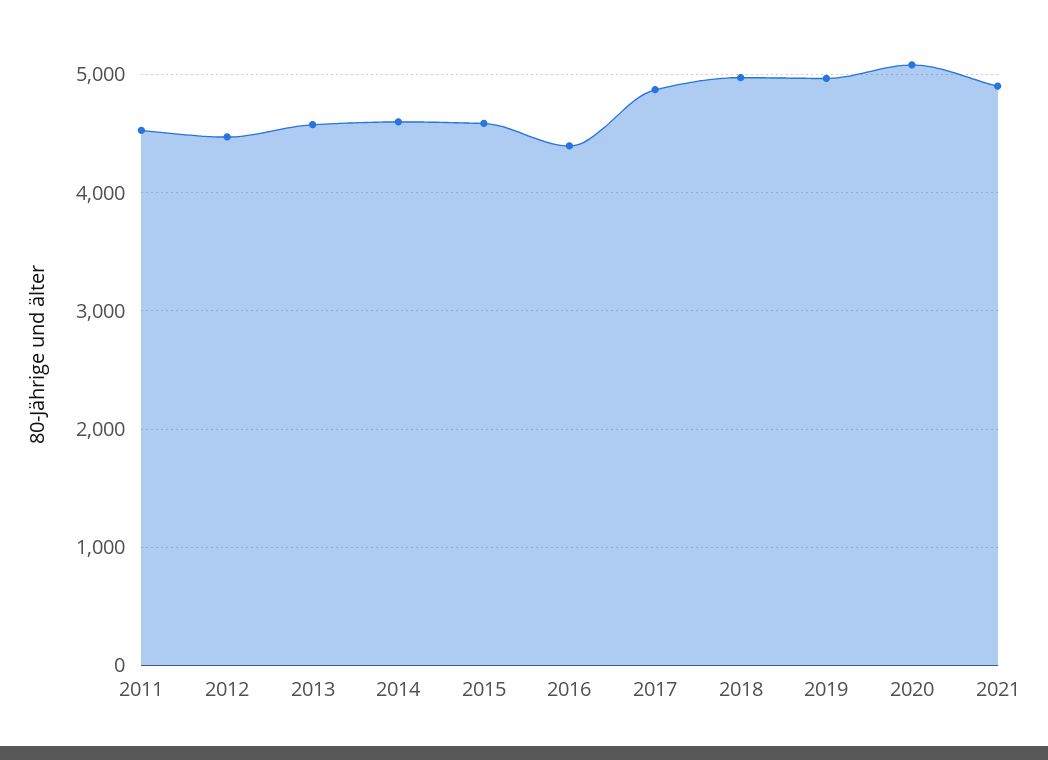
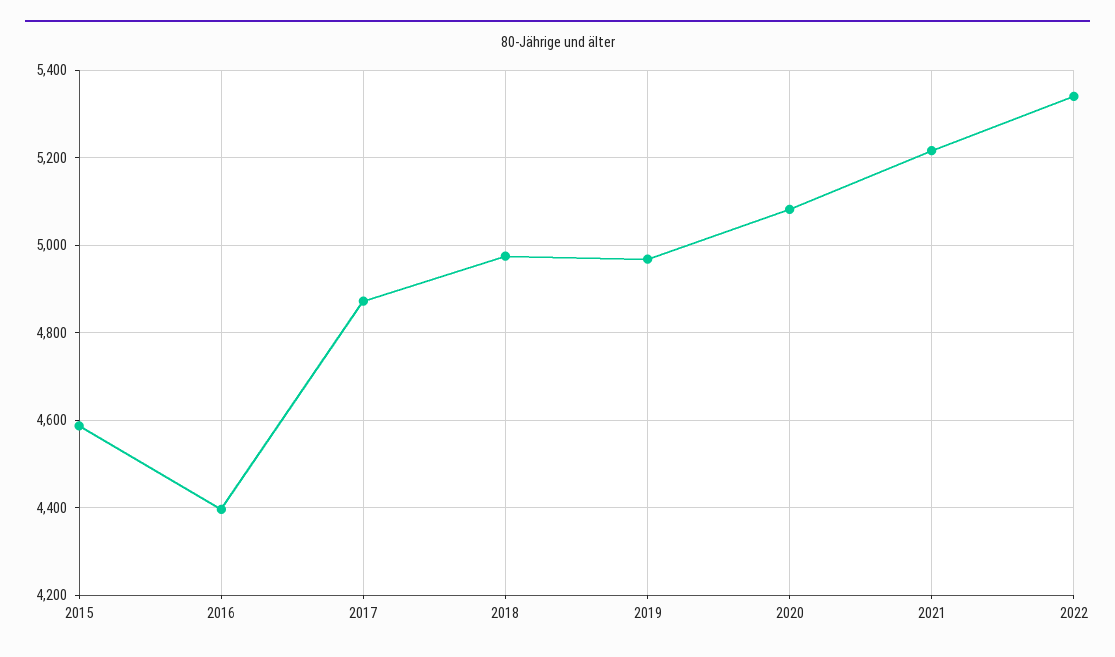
2011: 4500 -> none
2012: 4500 -> none
2013: 4600 -> none
2014: 4600 -> none
2021: 4900 -> 5220
2022: none -> 5340

